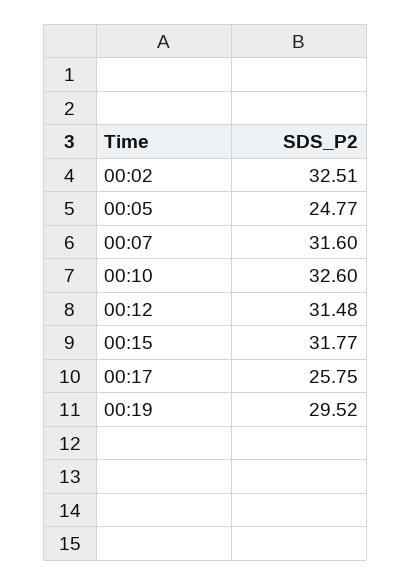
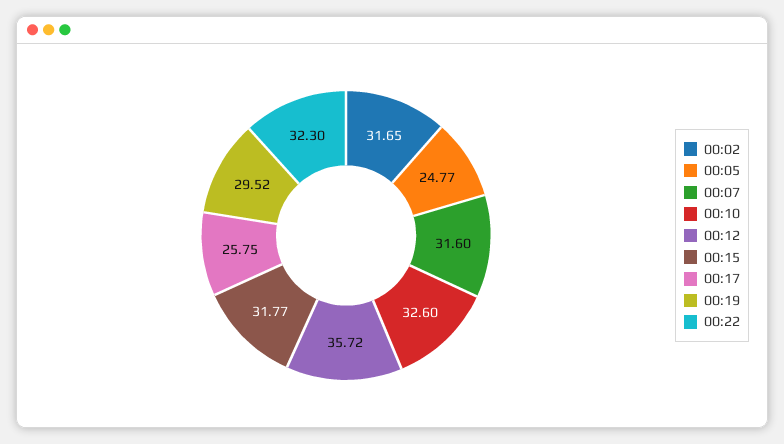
00:02: 32.51 -> 31.65
00:12: 31.48 -> 35.72
00:22: none -> 32.3

